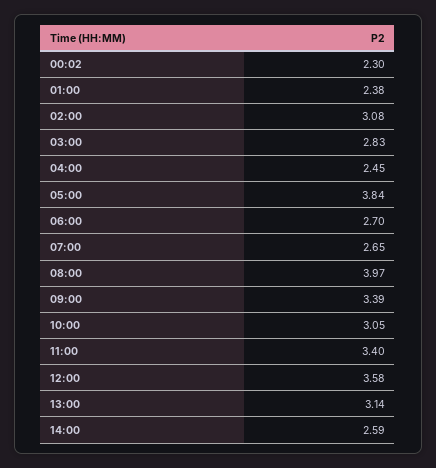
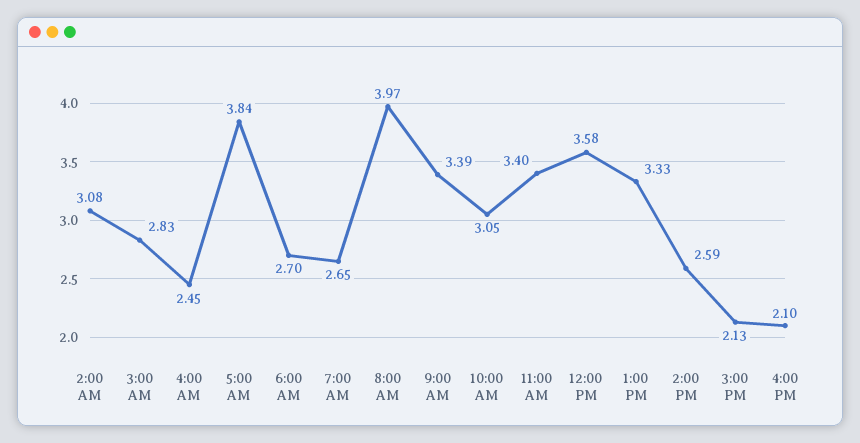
00:02: 2.3 -> none
01:00: 2.38 -> none
13:00: 3.14 -> 3.33
3:00 PM: none -> 2.13
4:00 PM: none -> 2.1

